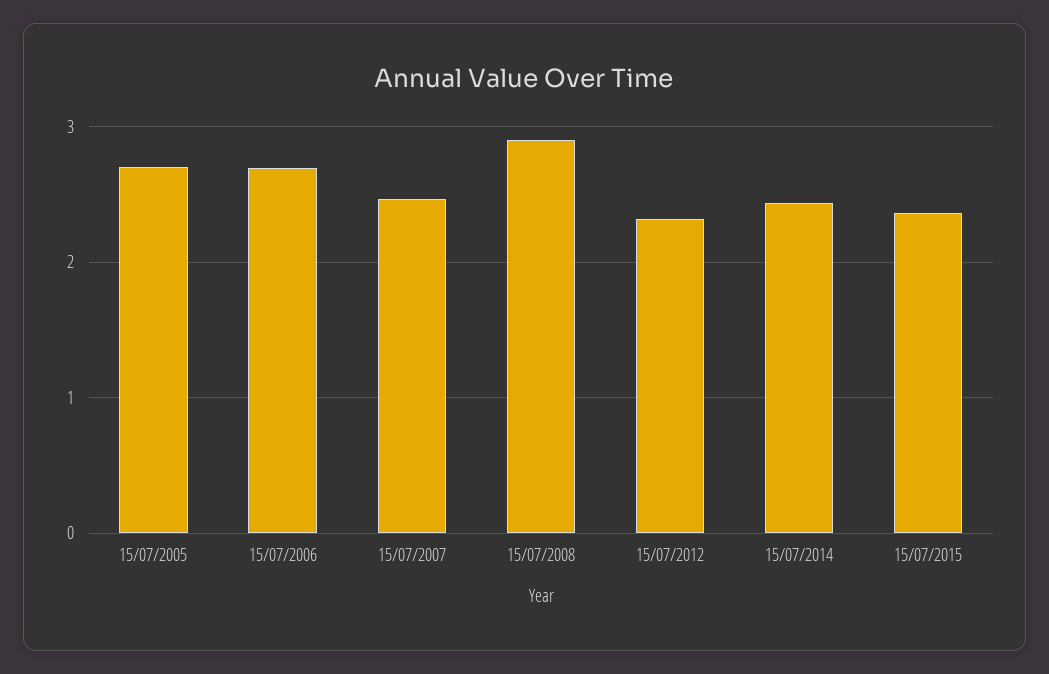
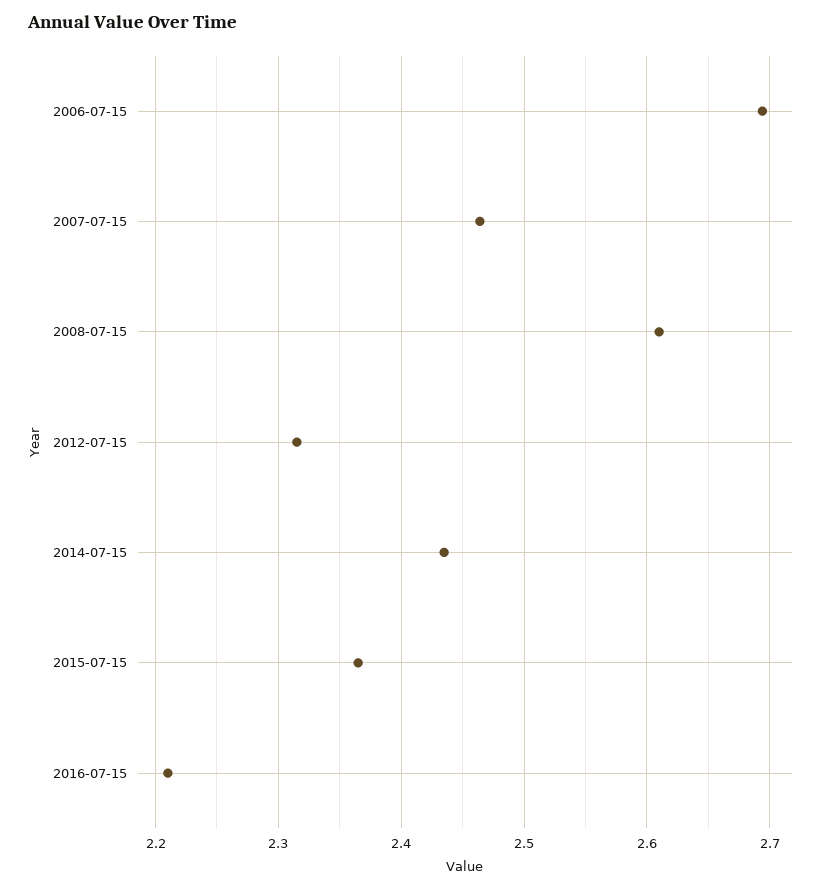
15/07/2005: 2.7 -> none
15/07/2008: 2.9 -> 2.61
2016-07-15: none -> 2.21

